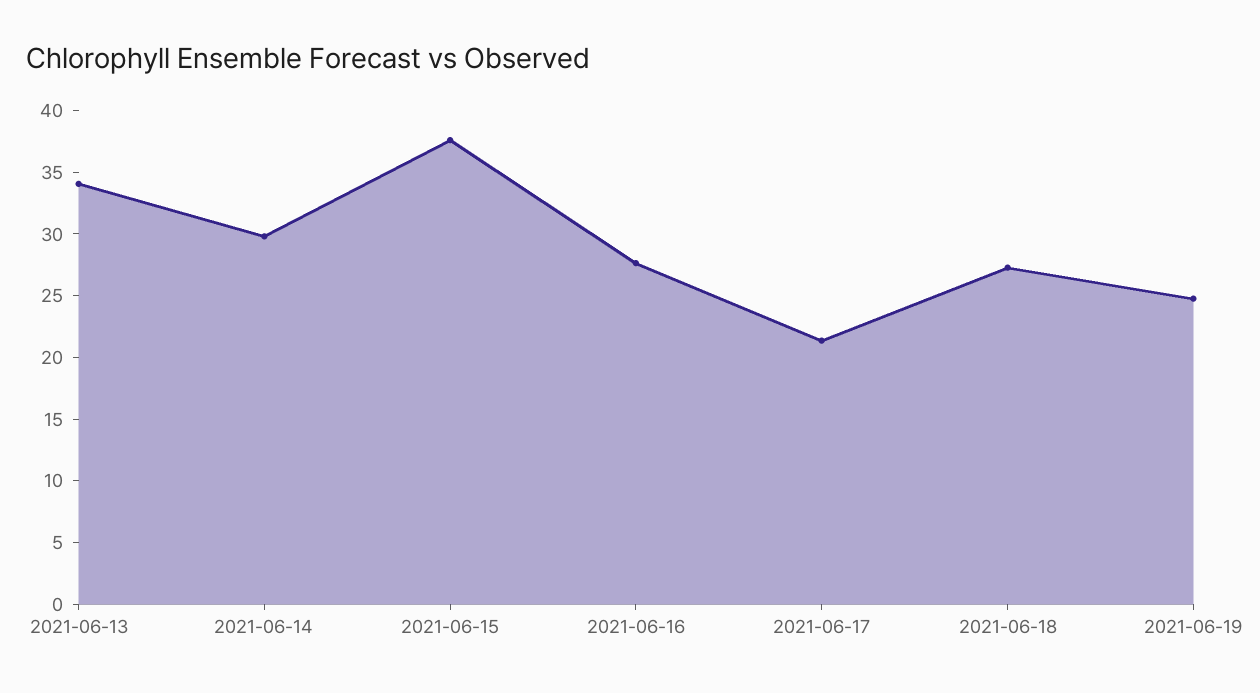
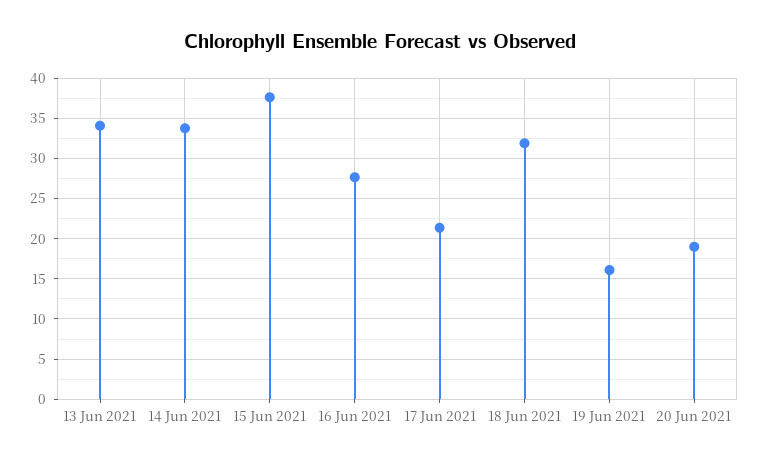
2021-06-14: 30 -> 34
2021-06-18: 27 -> 32
2021-06-19: 25 -> 16
20 Jun 2021: none -> 19

